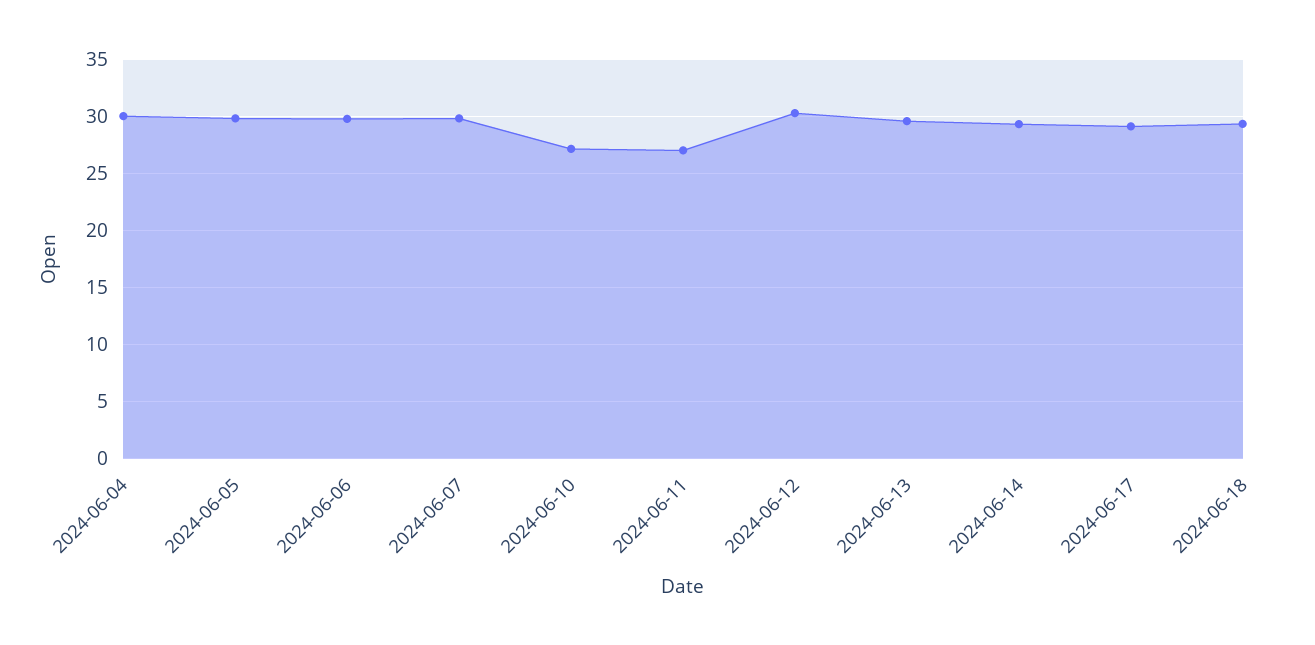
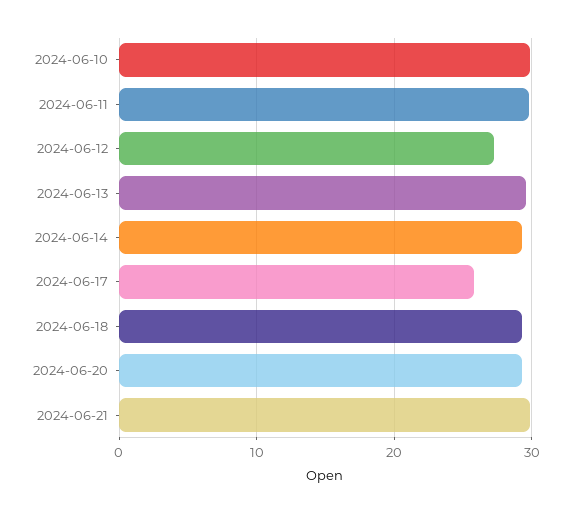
2024-06-04: 30 -> none
2024-06-05: 30 -> none
2024-06-06: 30 -> none
2024-06-07: 30 -> none
2024-06-10: 27 -> 30
2024-06-11: 27 -> 30
2024-06-12: 30 -> 27
2024-06-17: 29 -> 26
2024-06-20: none -> 29
2024-06-21: none -> 30

